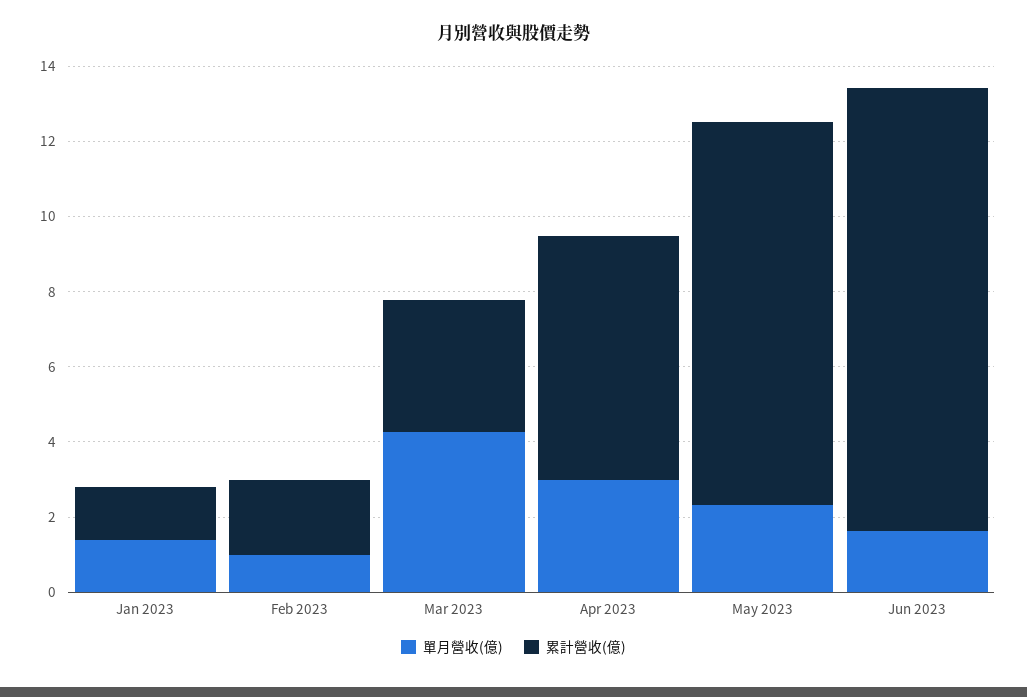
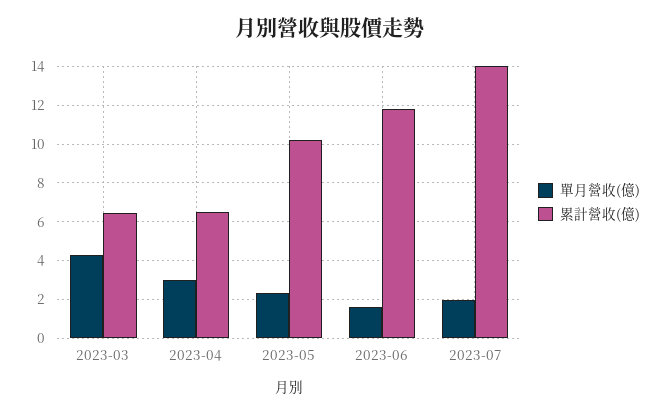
單月營收(億), Jan 2023: 1.5 -> none
累計營收(億), Jan 2023: 1.5 -> none
單月營收(億), Feb 2023: 1 -> none
累計營收(億), Feb 2023: 2 -> none
累計營收(億), Mar 2023: 3.5 -> 6.5
單月營收(億), 2023-07: none -> 2
累計營收(億), 2023-07: none -> 14

